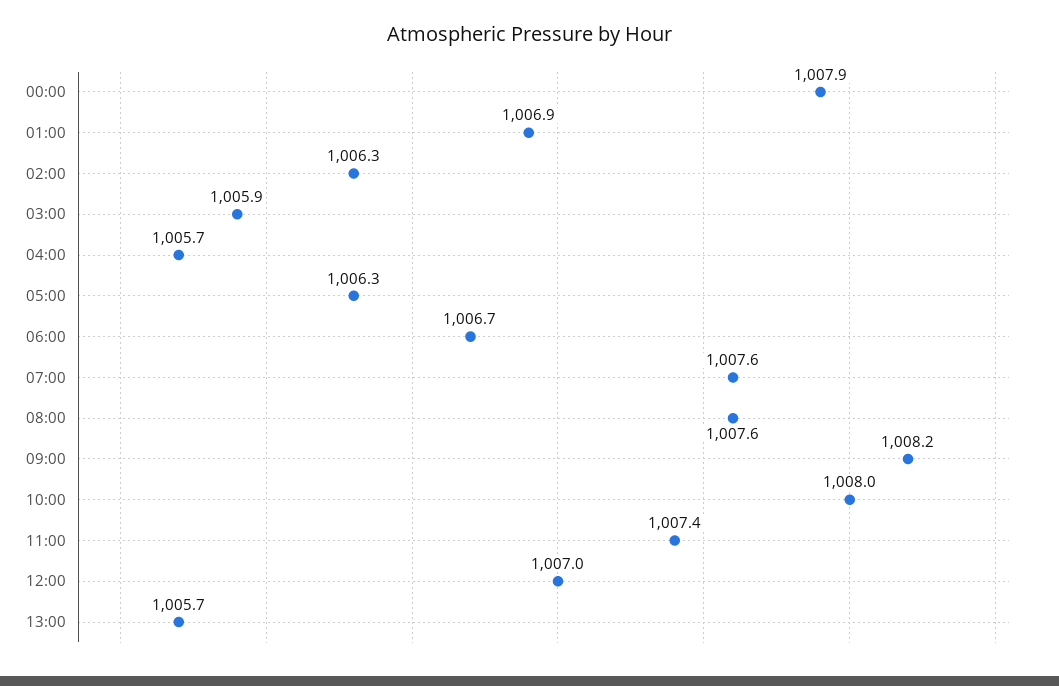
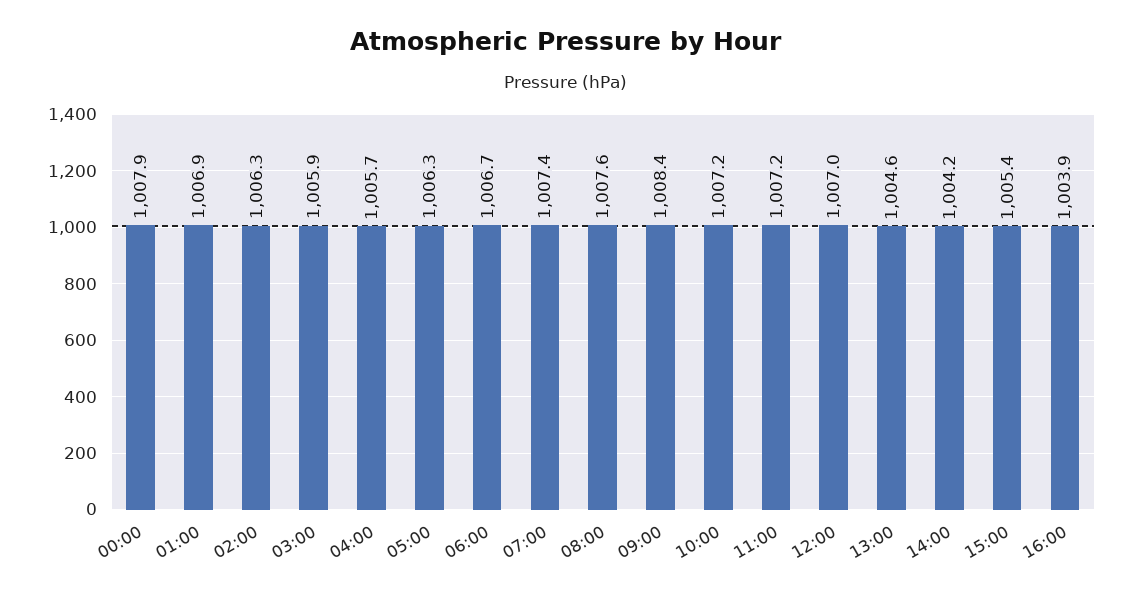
07:00: 1007.6 -> 1007.4
09:00: 1008.2 -> 1008.4
10:00: 1008 -> 1007.2
11:00: 1007.4 -> 1007.2
13:00: 1005.7 -> 1004.6
14:00: none -> 1004.2
15:00: none -> 1005.4
16:00: none -> 1003.9

